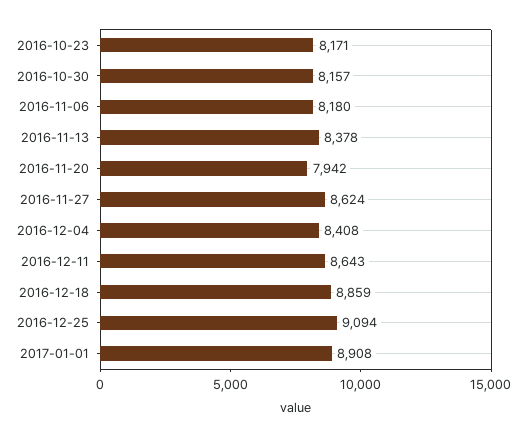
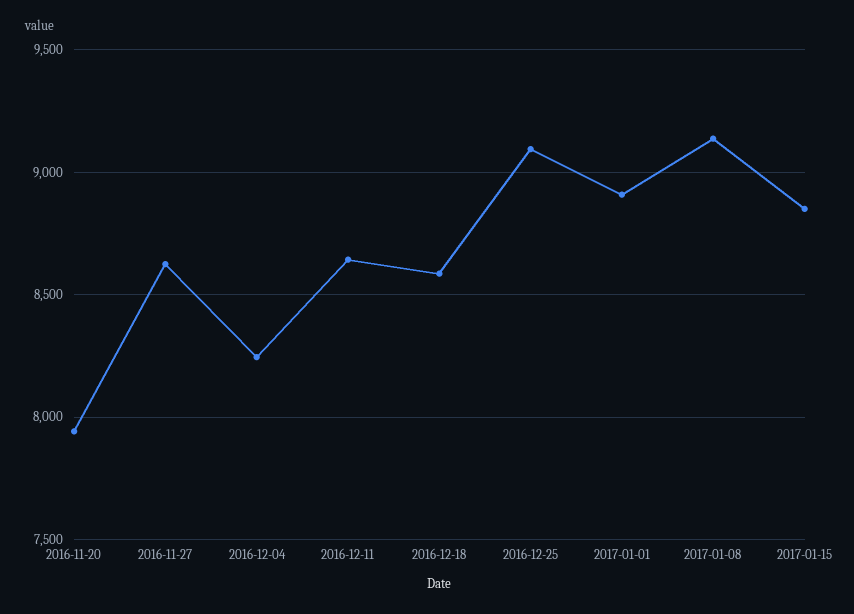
2016-10-23: 8171 -> none
2016-10-30: 8157 -> none
2016-11-06: 8180 -> none
2016-11-13: 8378 -> none
2016-12-04: 8408 -> 8250
2016-12-18: 8859 -> 8600
2017-01-08: none -> 9150
2017-01-15: none -> 8850

